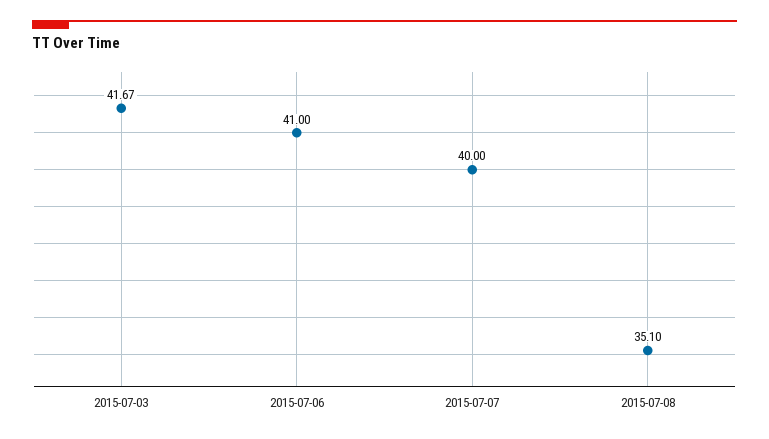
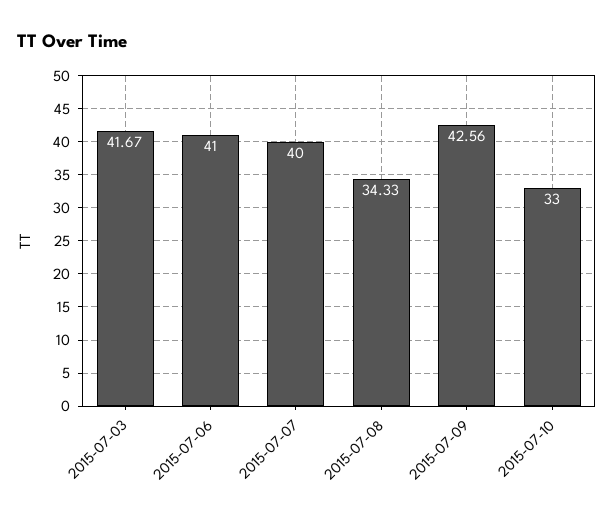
2015-07-08: 35.1 -> 34.33
2015-07-09: none -> 42.56
2015-07-10: none -> 33

